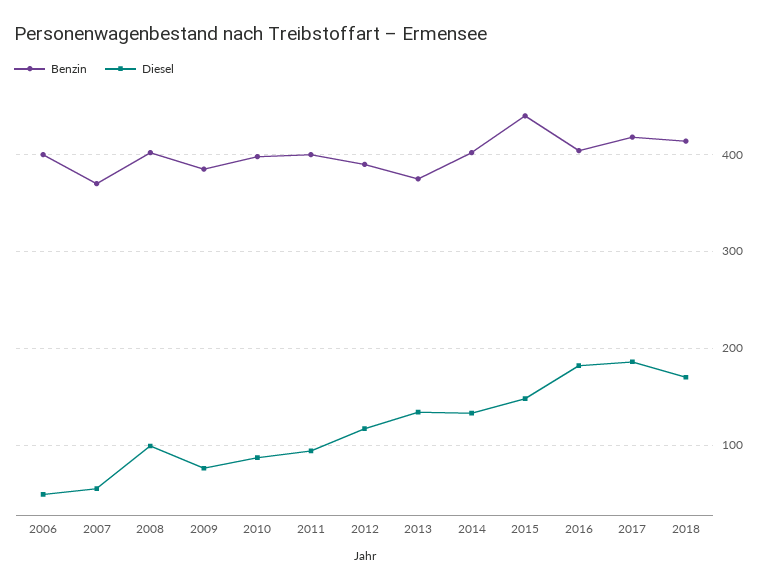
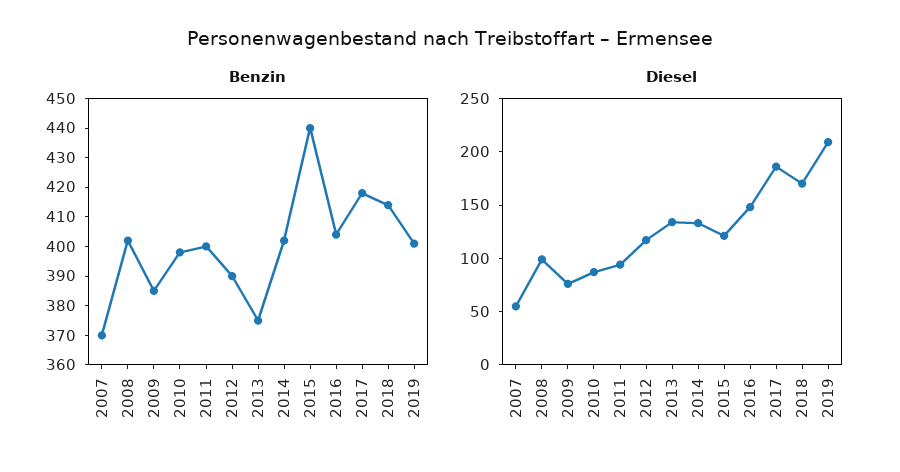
Benzin, 2006: 400 -> none
Diesel, 2006: 50 -> none
Diesel, 2015: 150 -> 120
Diesel, 2016: 180 -> 150
Benzin, 2019: none -> 400
Diesel, 2019: none -> 210

